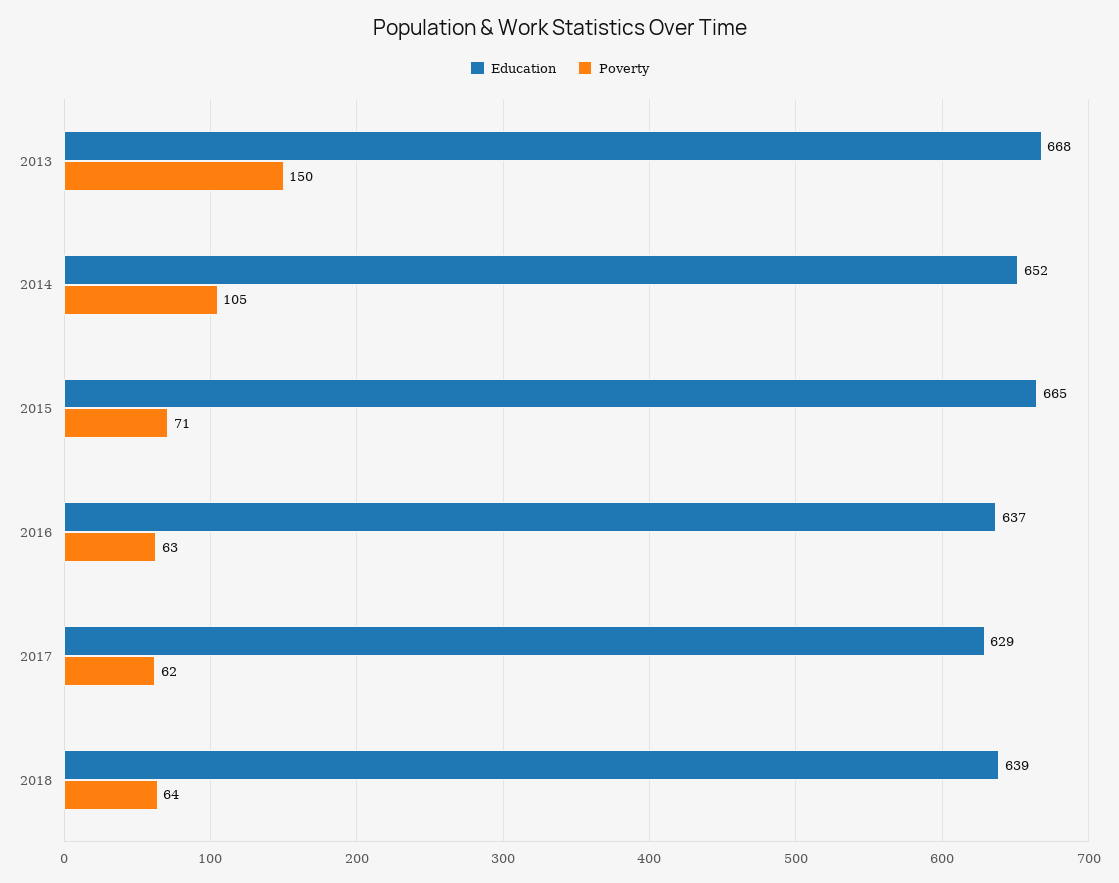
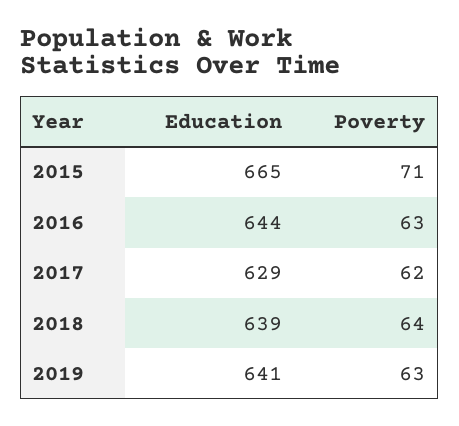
Education, 2013: 668 -> none
Poverty, 2013: 150 -> none
Education, 2014: 652 -> none
Poverty, 2014: 105 -> none
Education, 2016: 637 -> 644
Education, 2019: none -> 641
Poverty, 2019: none -> 63

